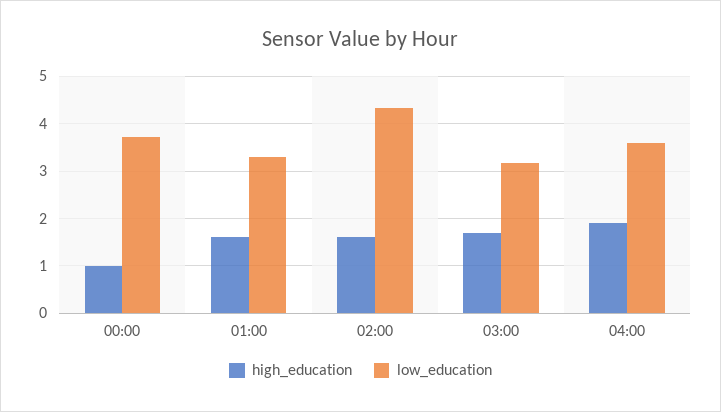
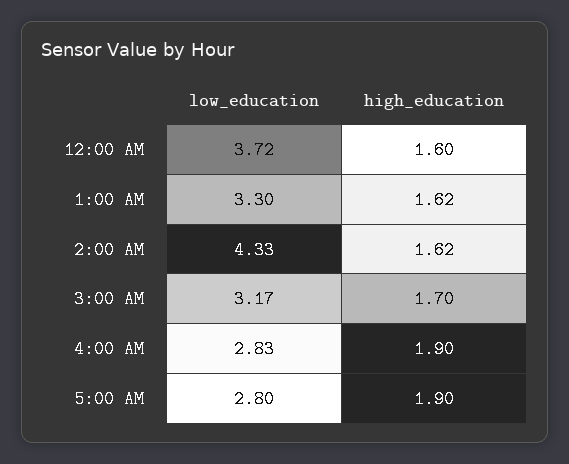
high_education, 00:00: 1 -> 1.6
low_education, 04:00: 3.6 -> 2.83
low_education, 5:00 AM: none -> 2.8
high_education, 5:00 AM: none -> 1.9

